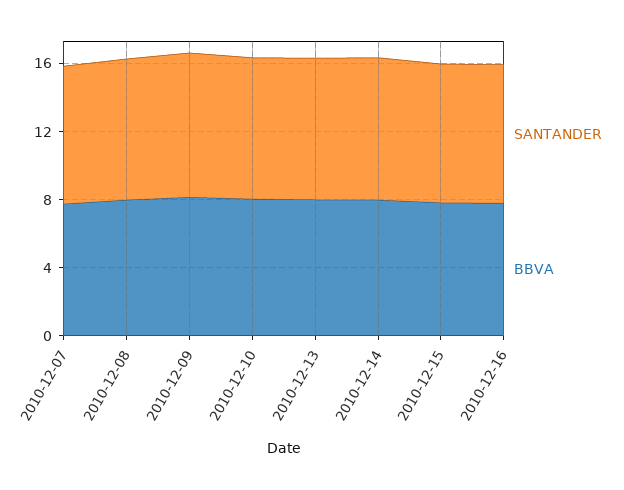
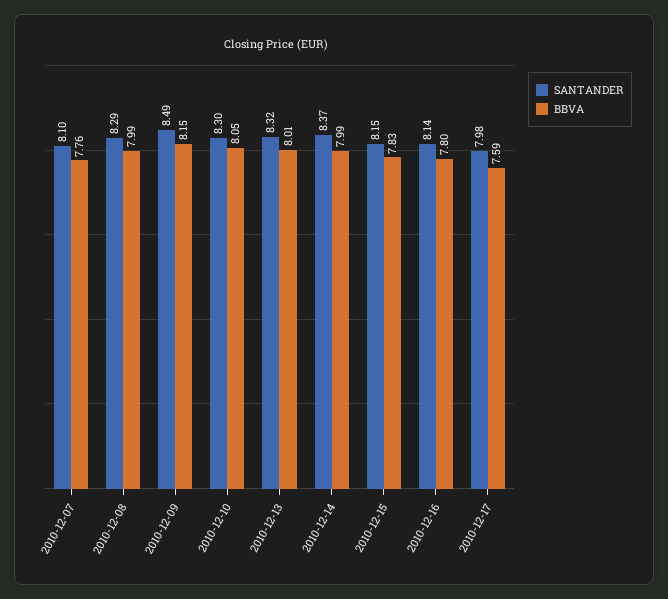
SANTANDER, 2010-12-17: none -> 7.98
BBVA, 2010-12-17: none -> 7.59

